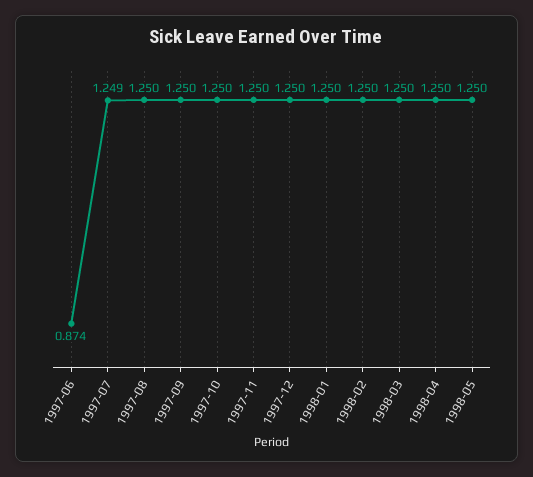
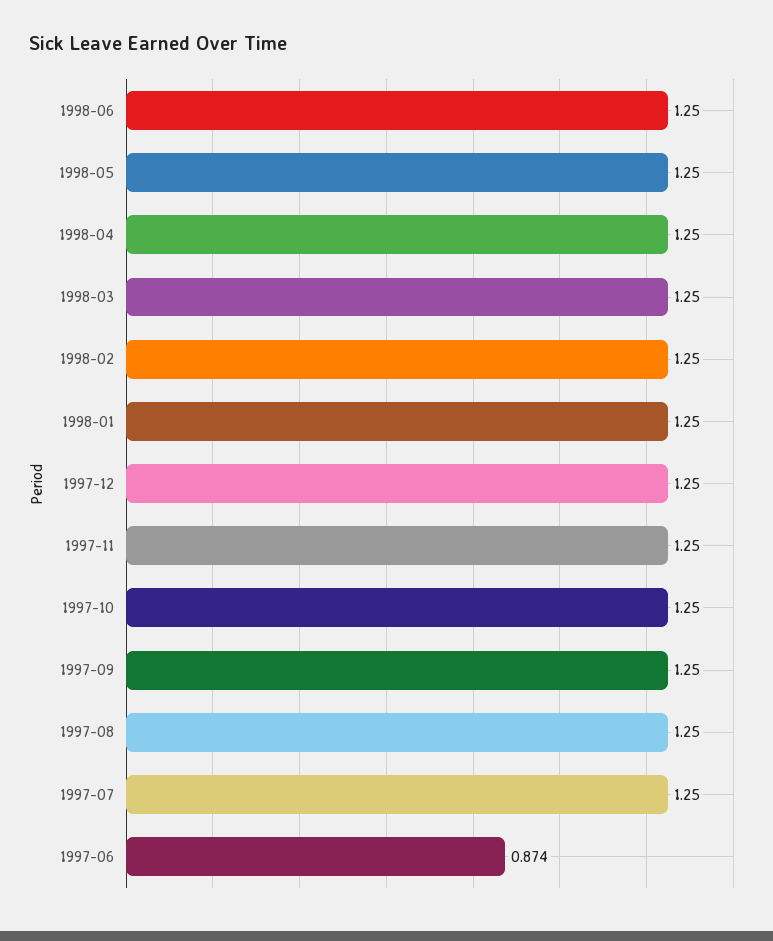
1997-07: 1.249 -> 1.25
1998-06: none -> 1.25

